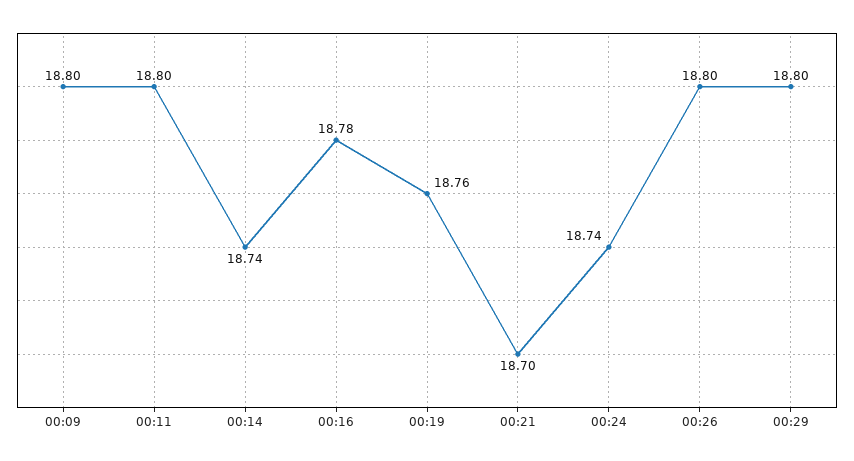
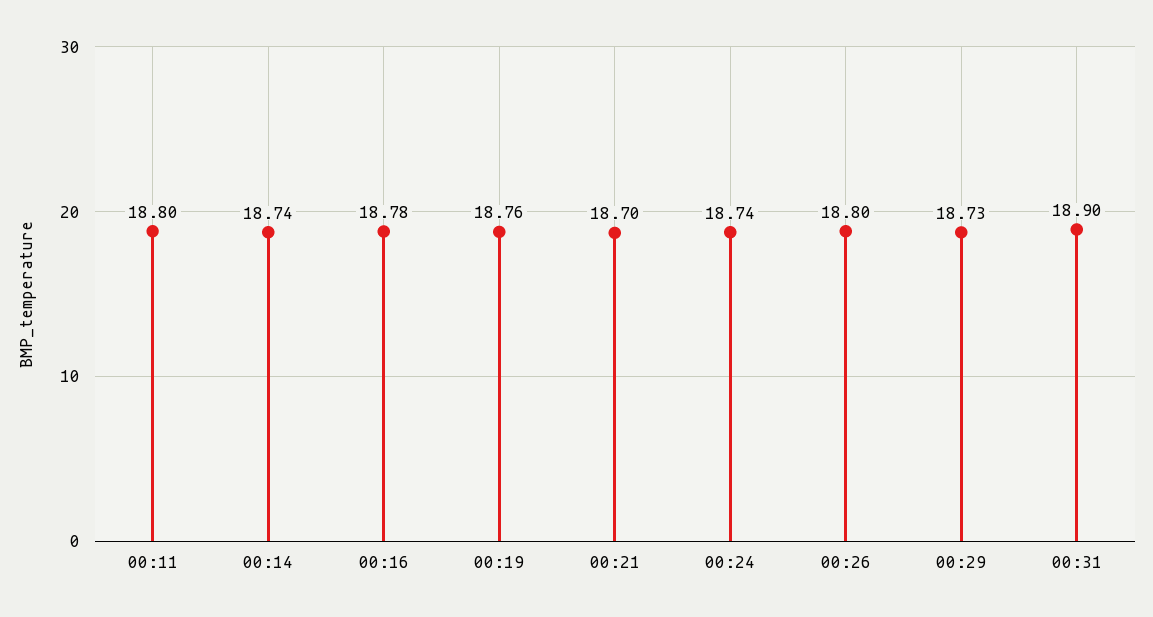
00:09: 18.8 -> none
00:29: 18.8 -> 18.73
00:31: none -> 18.9

